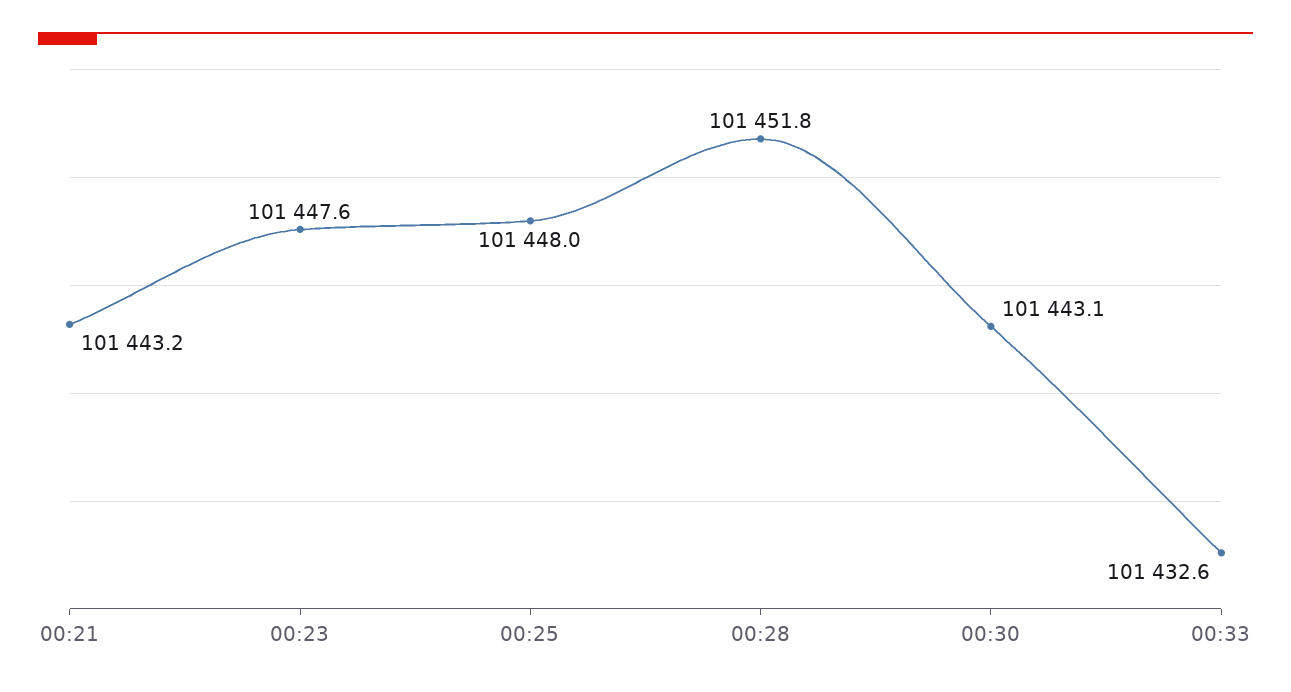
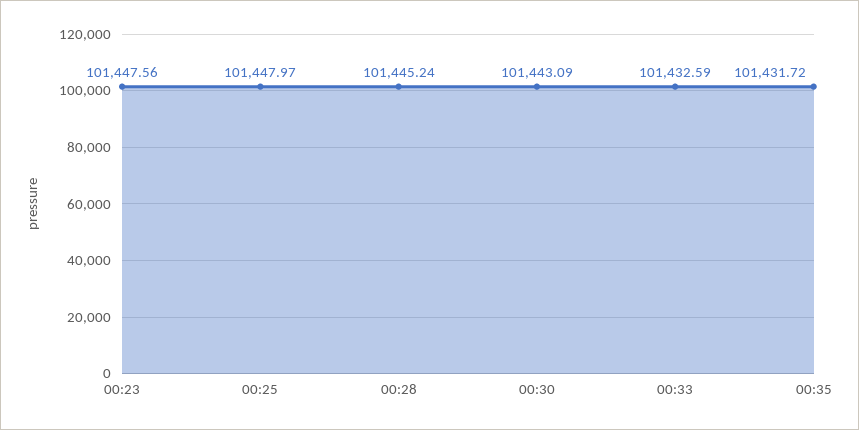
00:21: 101443.2 -> none
00:28: 101451.8 -> 101445.24
00:35: none -> 101431.72

